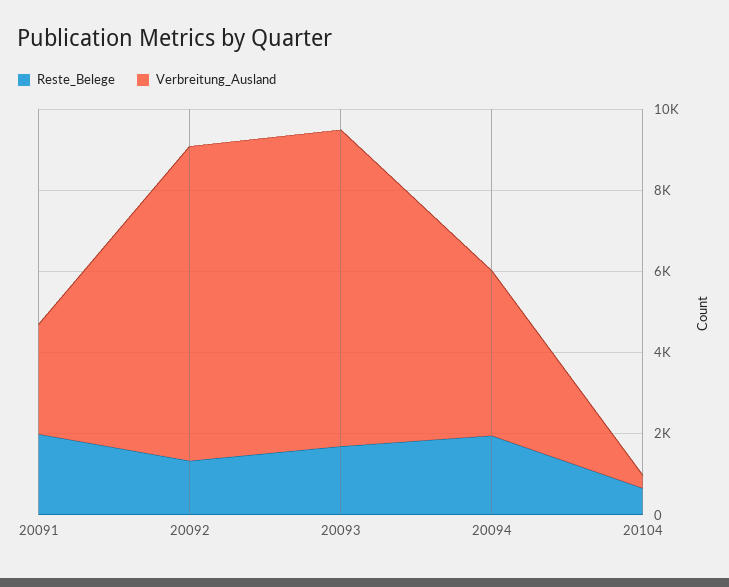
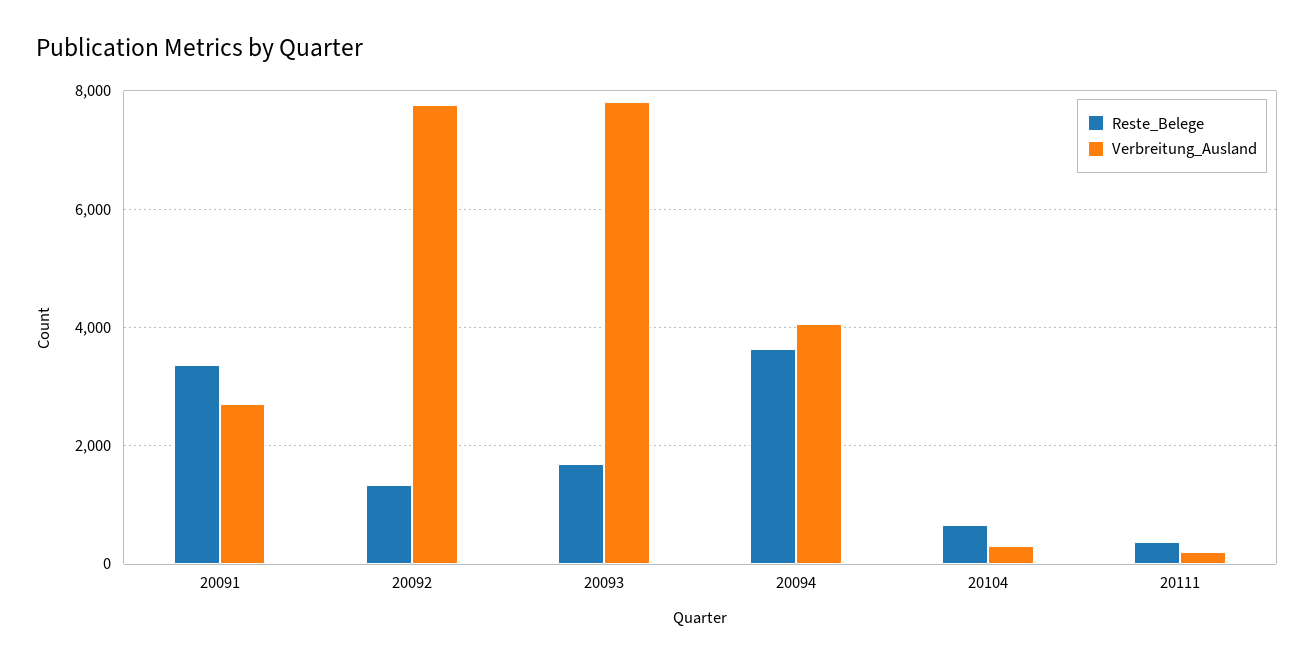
Reste_Belege, 20091: 2000 -> 3400
Reste_Belege, 20094: 2000 -> 3600
Reste_Belege, 20111: none -> 400
Verbreitung_Ausland, 20111: none -> 200

